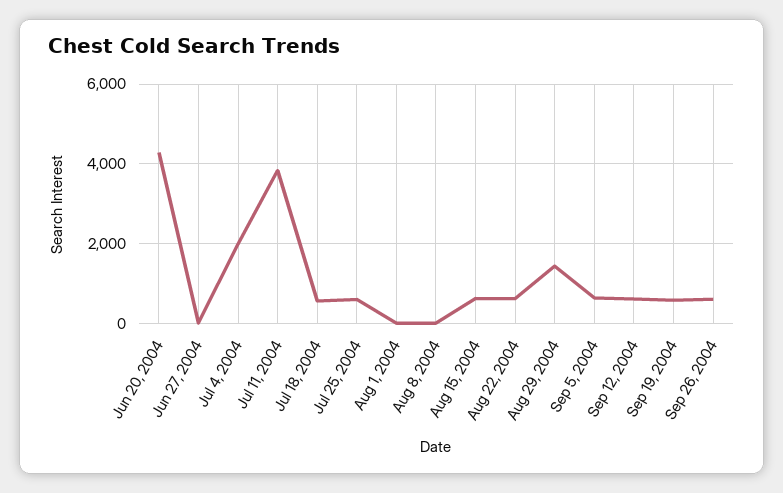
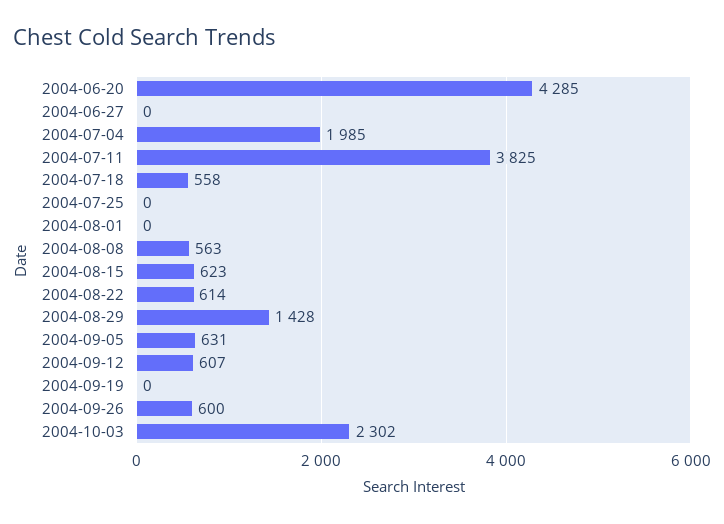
Jul 25, 2004: 600 -> 0
Aug 8, 2004: 0 -> 563
Sep 19, 2004: 600 -> 0
2004-10-03: none -> 2302

